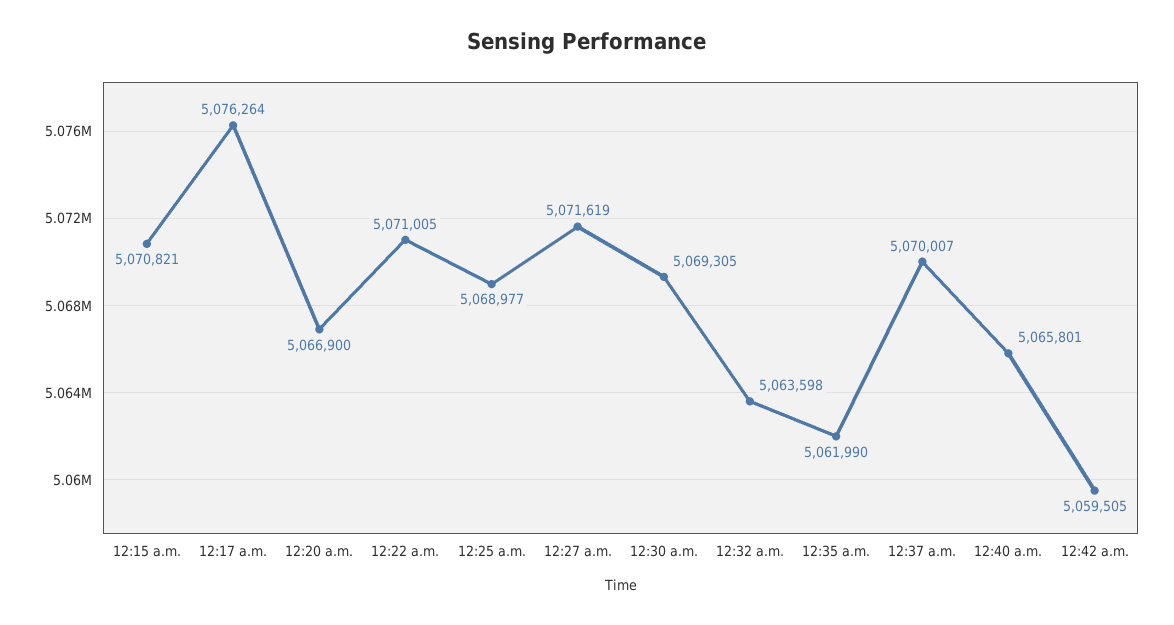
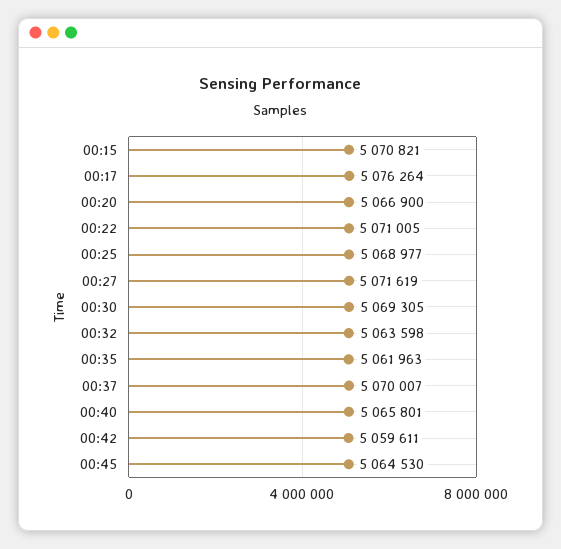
12:35 a.m.: 5061990 -> 5061963
12:42 a.m.: 5059505 -> 5059611
00:45: none -> 5064530

